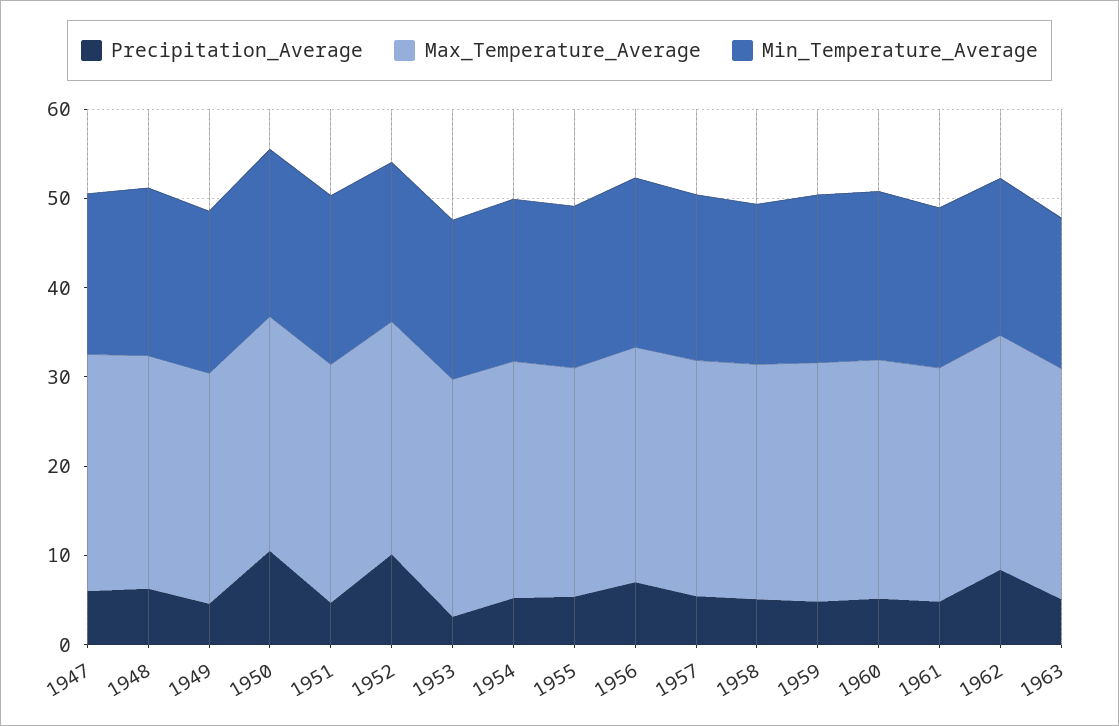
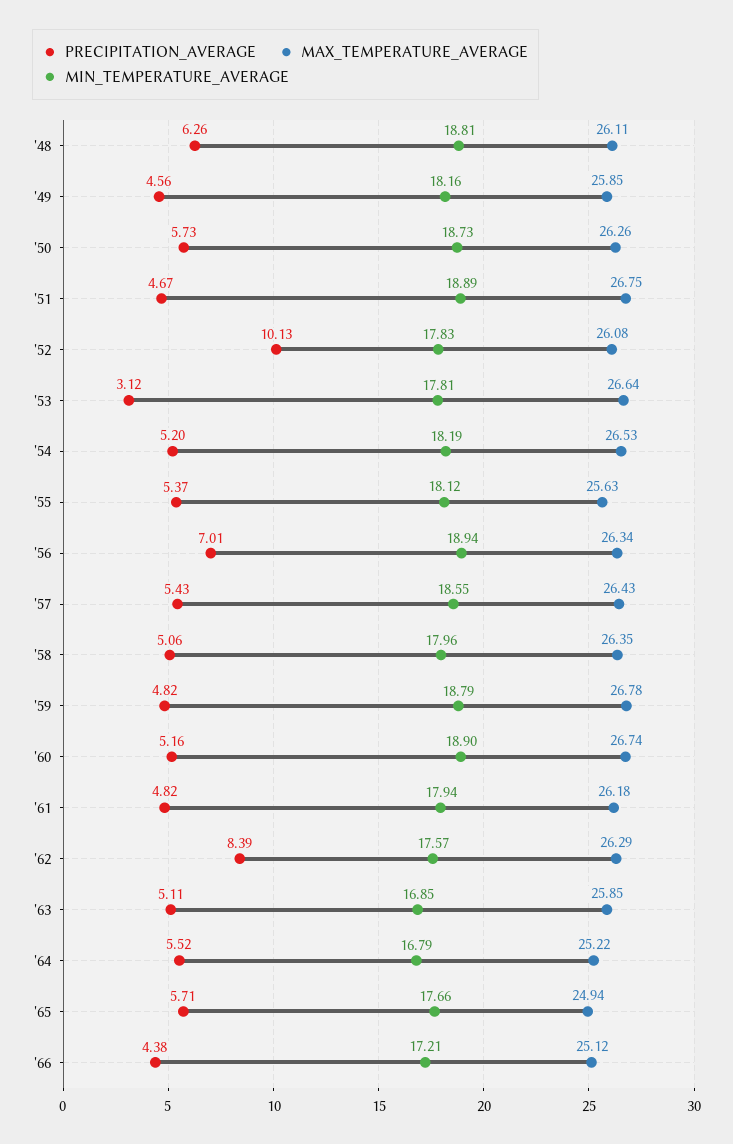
Precipitation_Average, 1947: 6 -> none
Max_Temperature_Average, 1947: 26 -> none
Min_Temperature_Average, 1947: 18 -> none
Precipitation_Average, 1950: 10 -> 5.73
Precipitation_Average, '64: none -> 5.52
Max_Temperature_Average, '64: none -> 25.22
Min_Temperature_Average, '64: none -> 16.79
Precipitation_Average, '65: none -> 5.71
Max_Temperature_Average, '65: none -> 24.94
Min_Temperature_Average, '65: none -> 17.66
Precipitation_Average, '66: none -> 4.38
Max_Temperature_Average, '66: none -> 25.12
Min_Temperature_Average, '66: none -> 17.21

